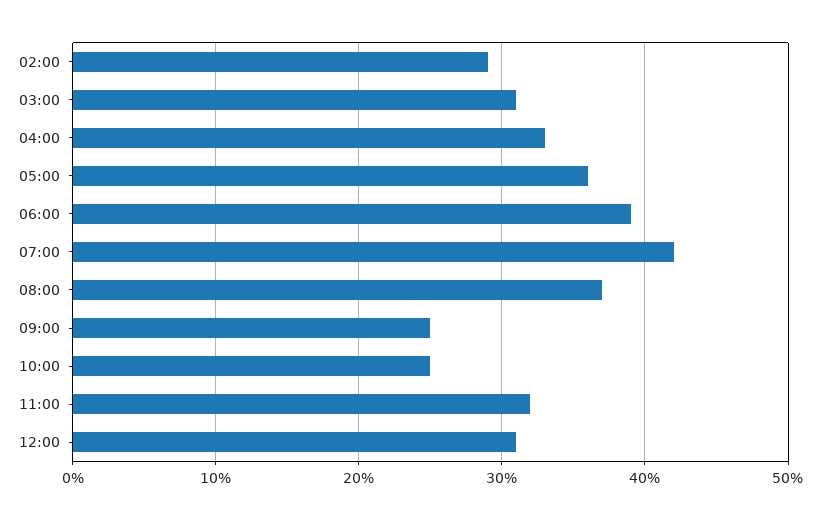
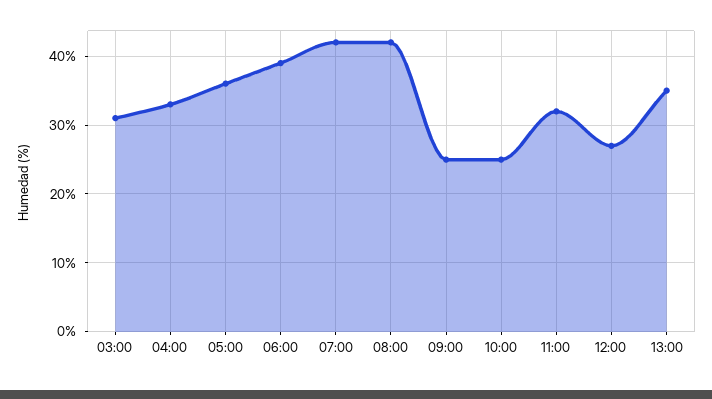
02:00: 29 -> none
08:00: 37 -> 42
12:00: 31 -> 27
13:00: none -> 35

